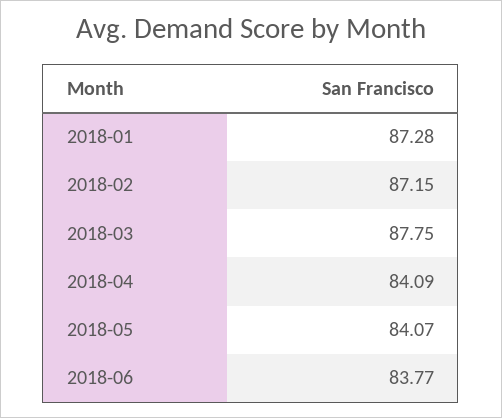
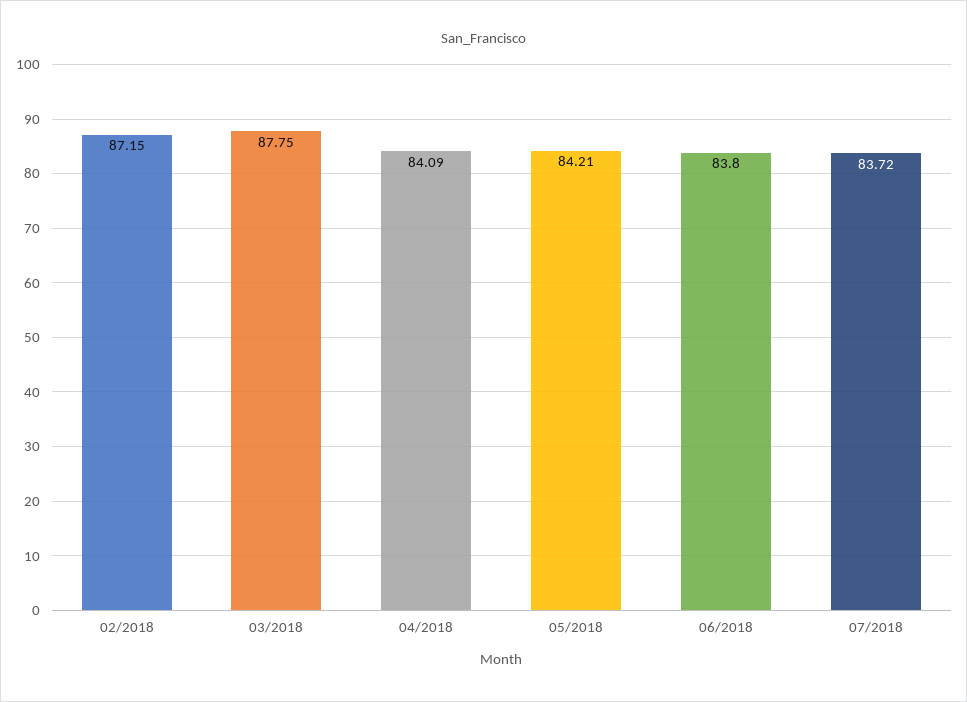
2018-01: 87.28 -> none
2018-05: 84.07 -> 84.21
2018-06: 83.77 -> 83.8
07/2018: none -> 83.72

